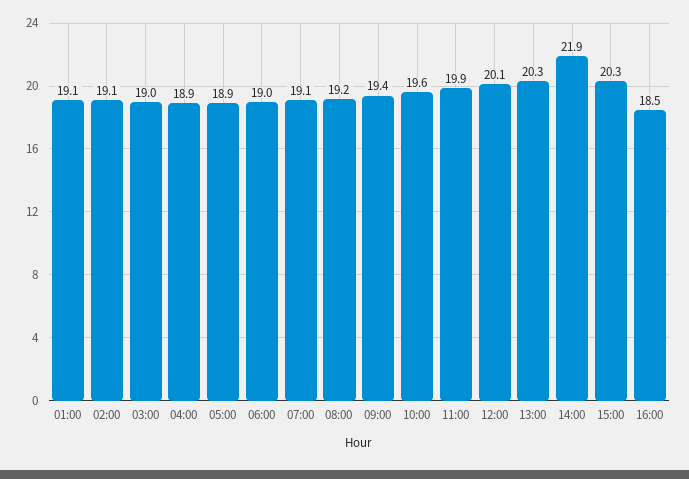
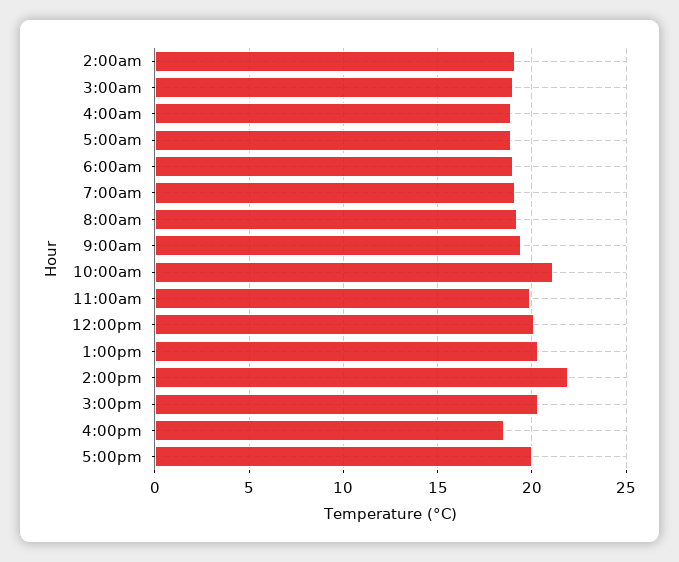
01:00: 19.1 -> none
10:00: 19.6 -> 21
5:00pm: none -> 20

